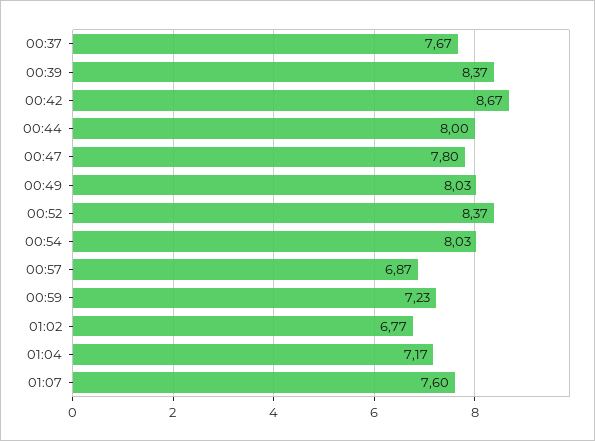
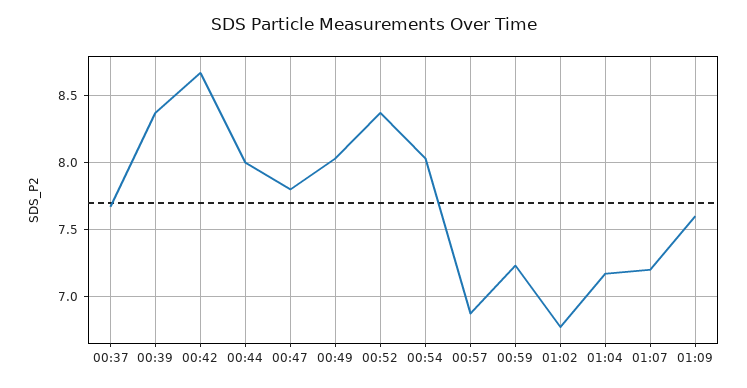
01:07: 7.6 -> 7.2
01:09: none -> 7.6

